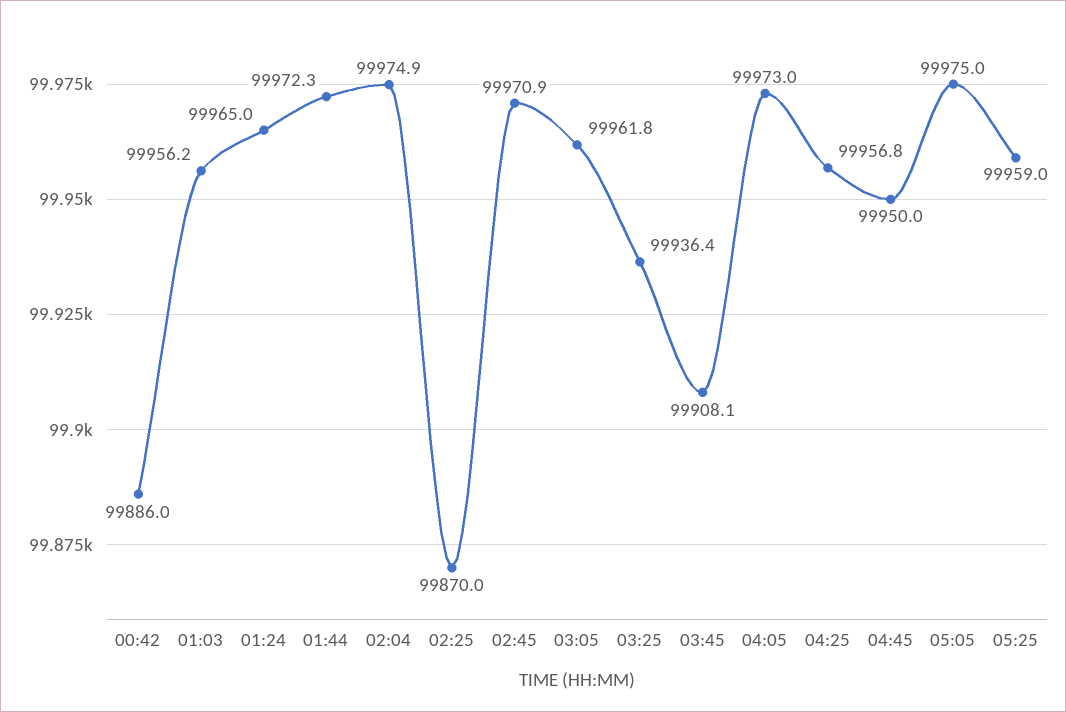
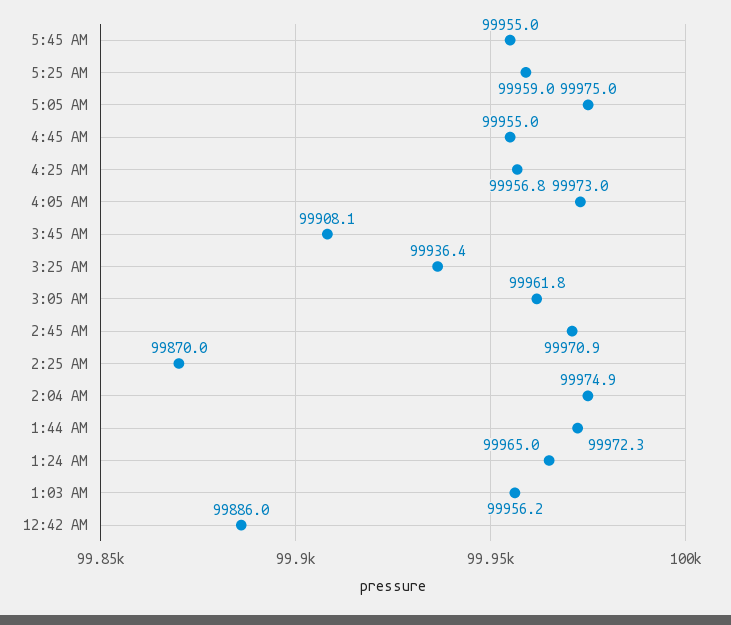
04:45: 99950 -> 99955
5:45 AM: none -> 99955

